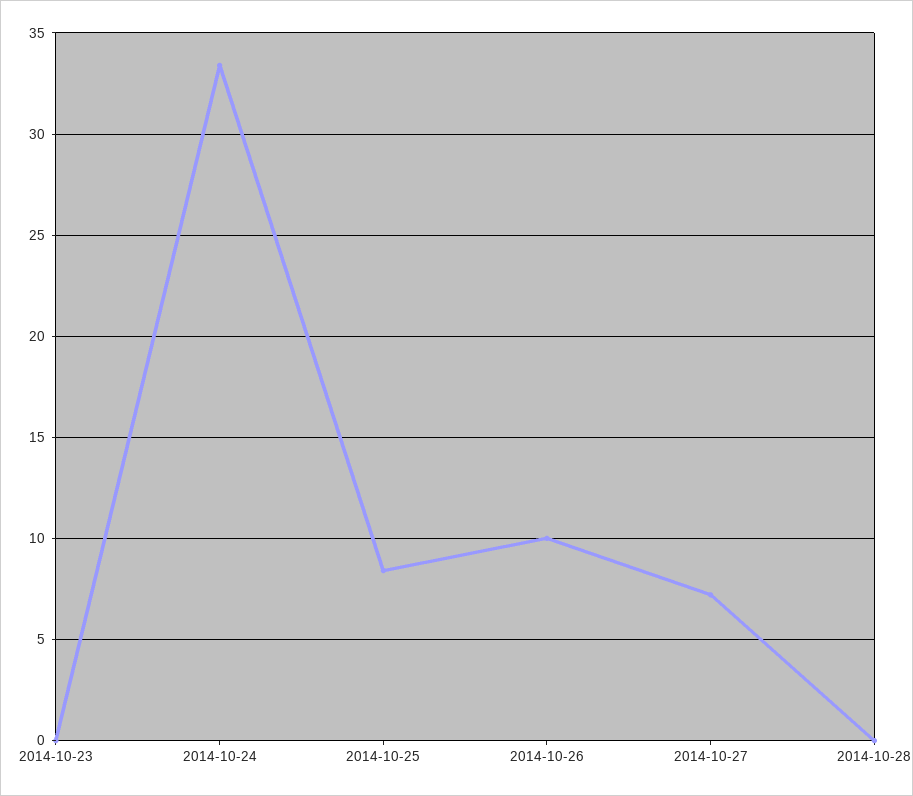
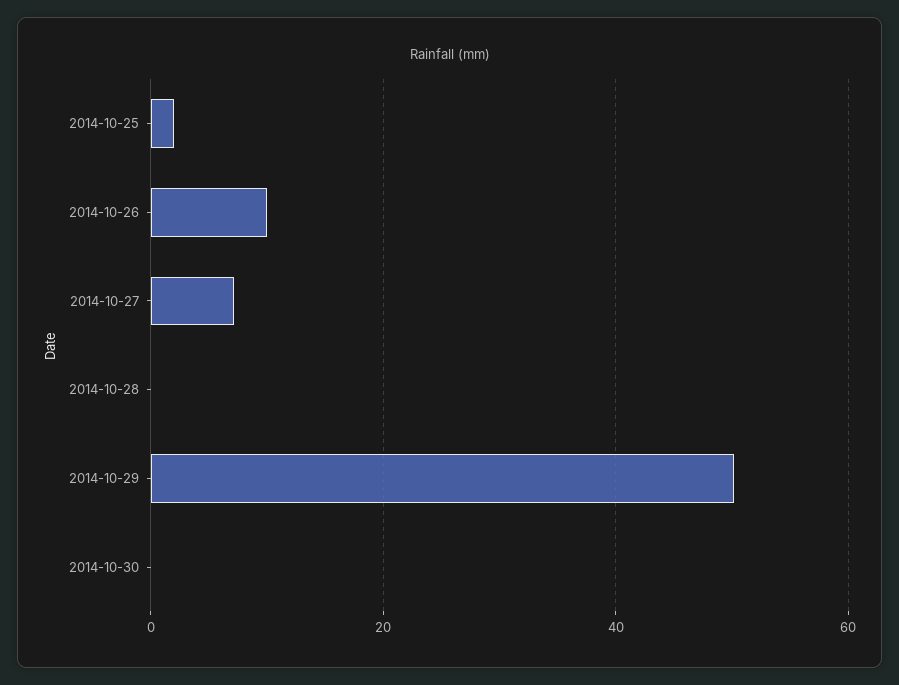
2014-10-23: 0 -> none
2014-10-24: 33.5 -> none
2014-10-25: 8.5 -> 2
2014-10-29: none -> 50
2014-10-30: none -> 0

